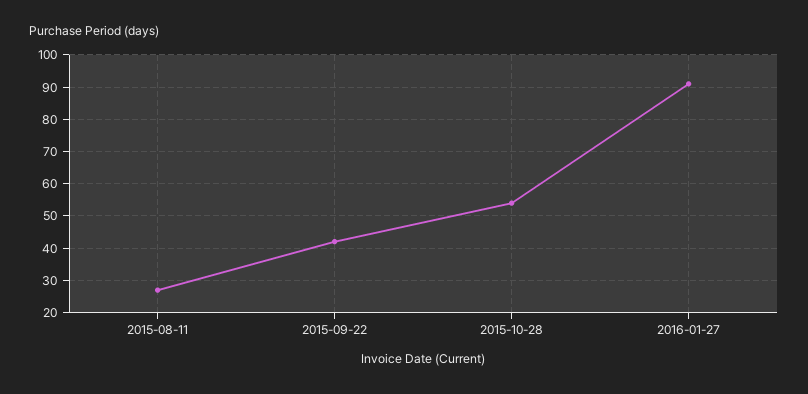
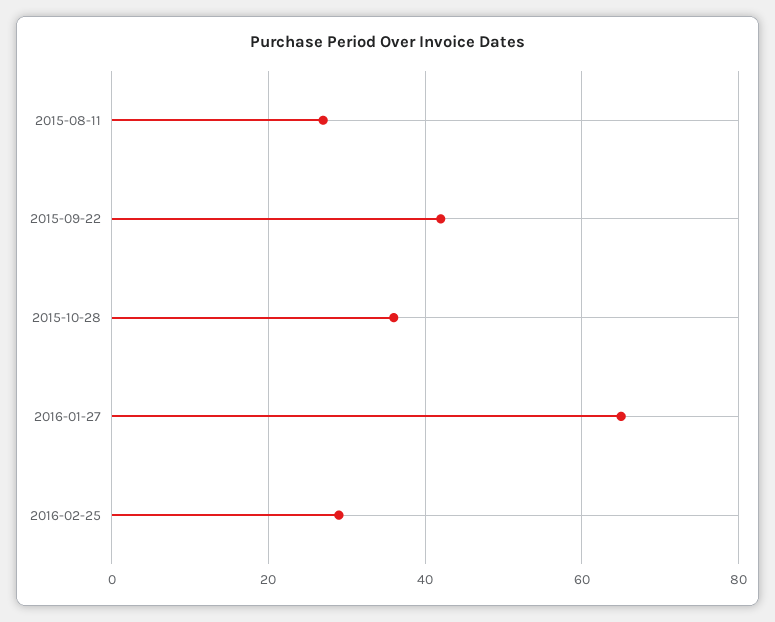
2015-10-28: 55 -> 35
2016-01-27: 90 -> 65
2016-02-25: none -> 30

